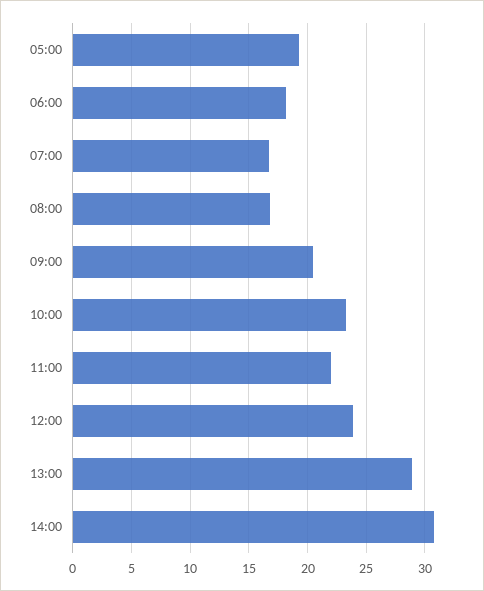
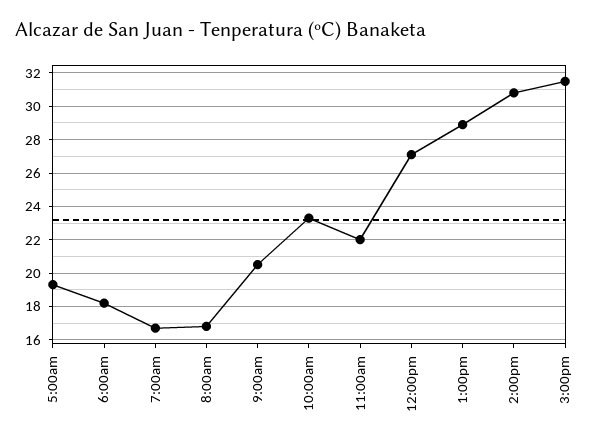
12:00: 24 -> 27
3:00pm: none -> 31.5

